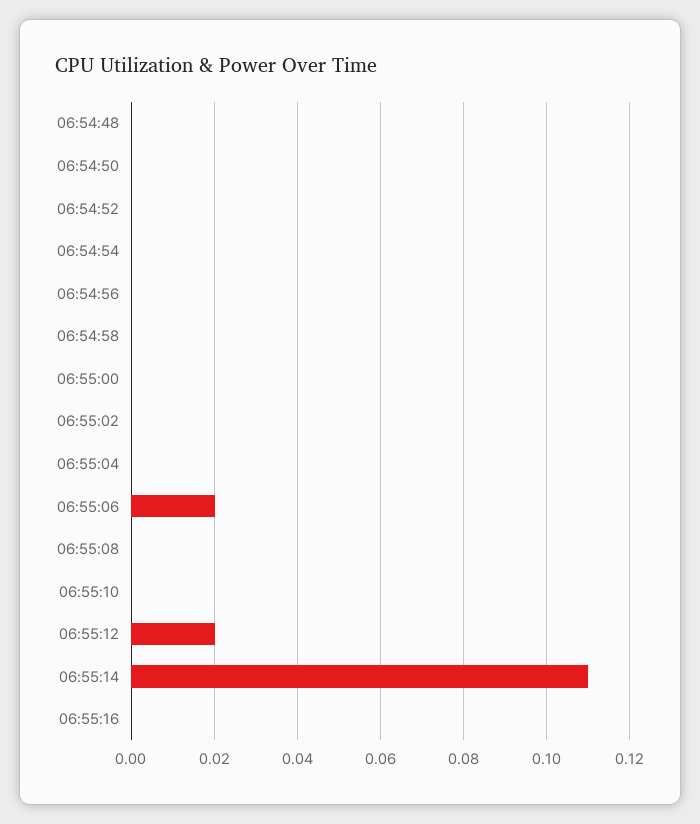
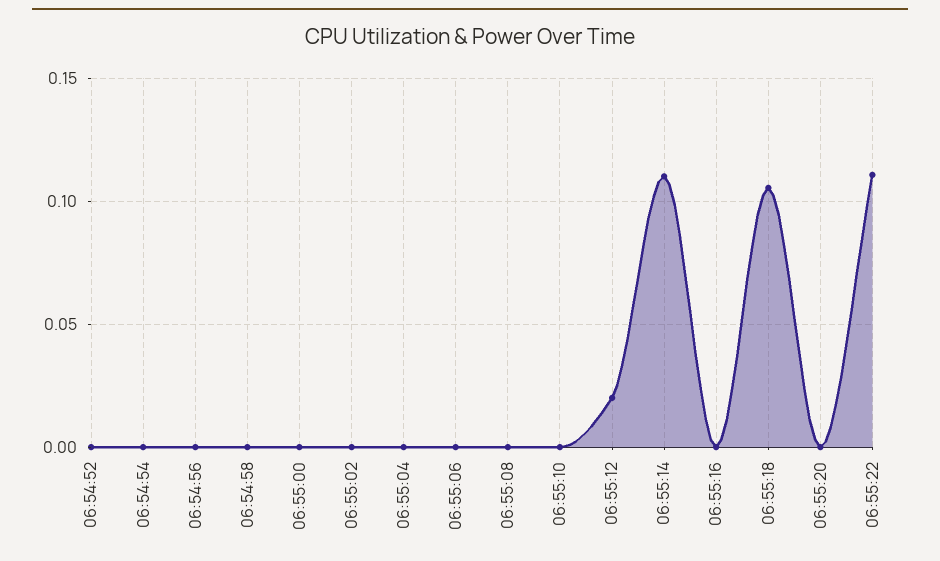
06:54:48: 0 -> none
06:54:50: 0 -> none
06:55:06: 0.02 -> 0
06:55:18: none -> 0.105
06:55:20: none -> 0
06:55:22: none -> 0.11

